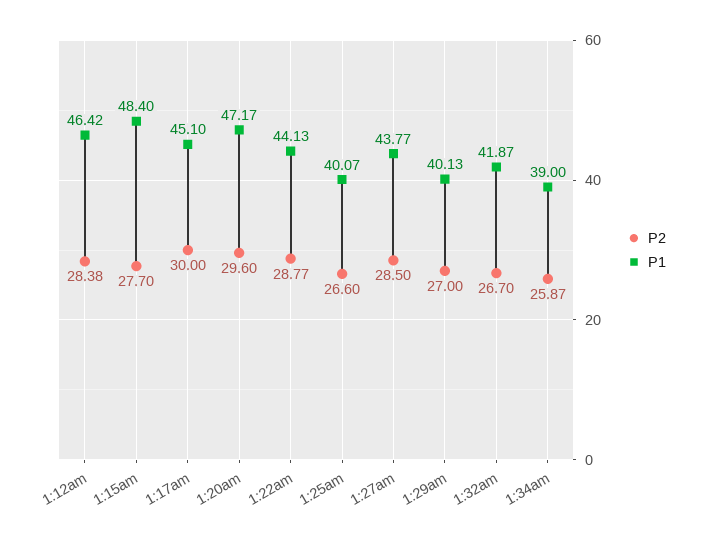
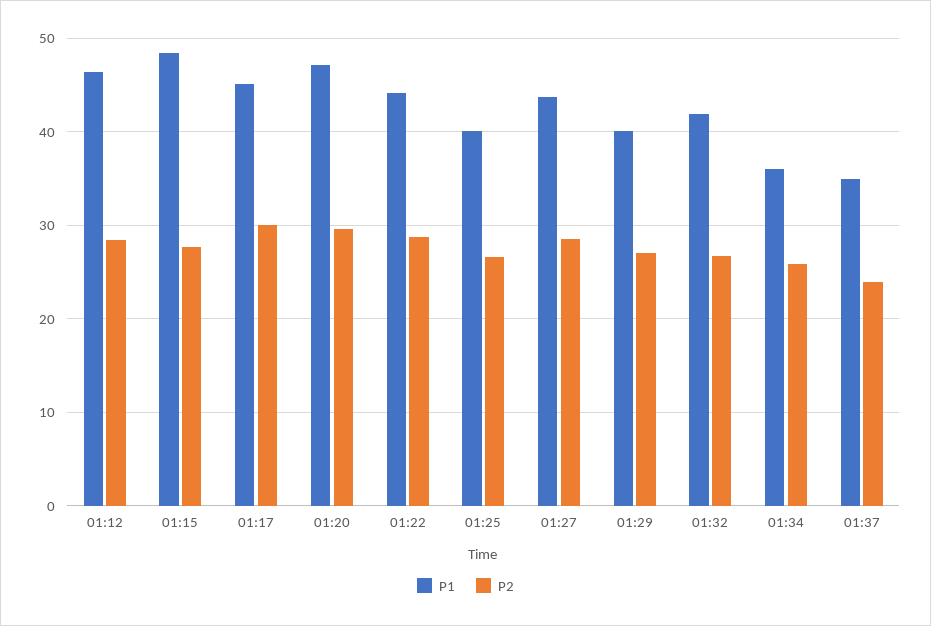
P1, 1:34am: 39 -> 36
P1, 01:37: none -> 35
P2, 01:37: none -> 24

